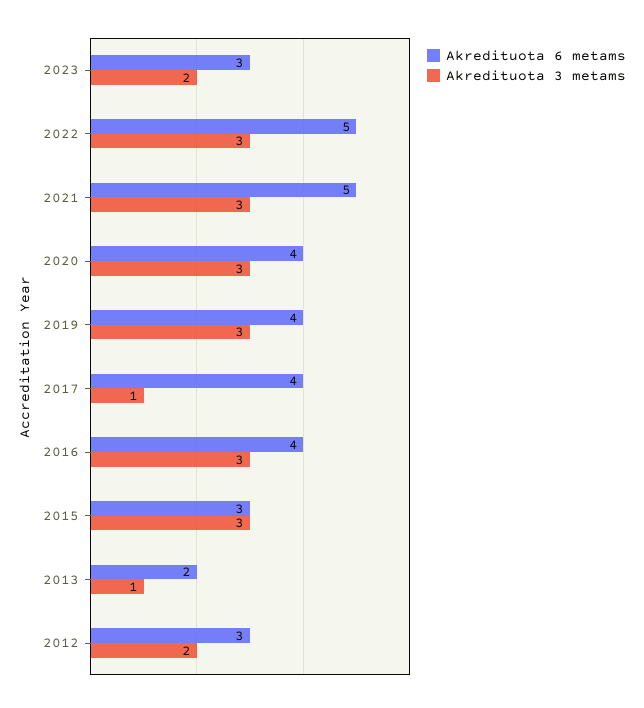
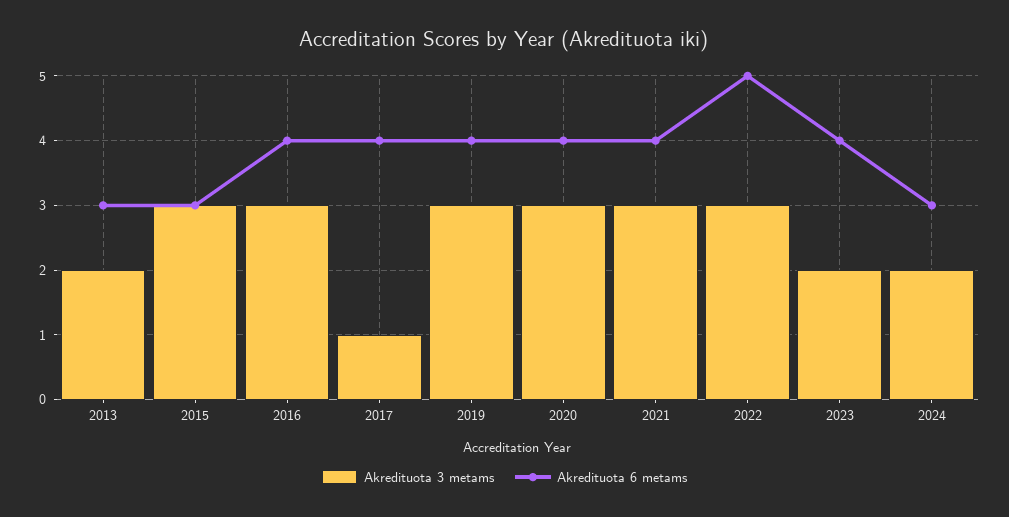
Akredituota 6 metams, 2023: 3 -> 4
Akredituota 6 metams, 2021: 5 -> 4
Akredituota 6 metams, 2013: 2 -> 3
Akredituota 3 metams, 2013: 1 -> 2
Akredituota 6 metams, 2012: 3 -> none
Akredituota 3 metams, 2012: 2 -> none
Akredituota 3 metams, 2024: none -> 2
Akredituota 6 metams, 2024: none -> 3

